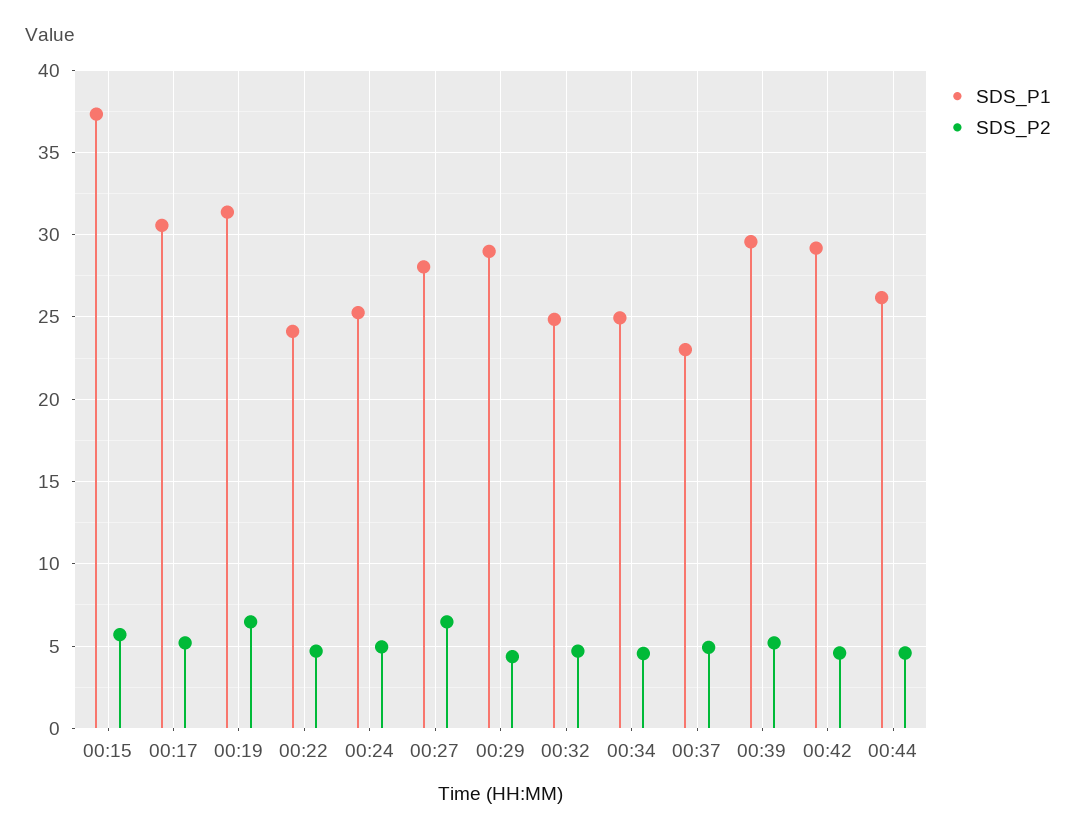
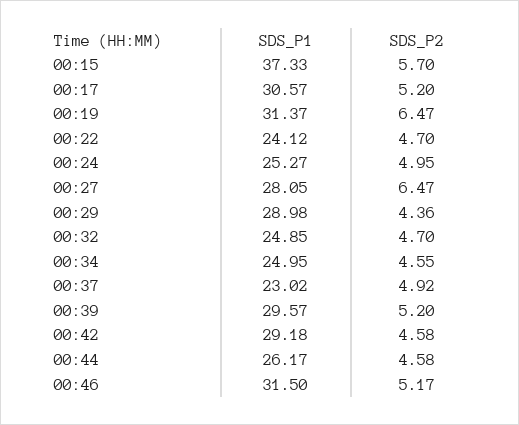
SDS_P1, 00:46: none -> 31.5
SDS_P2, 00:46: none -> 5.17

